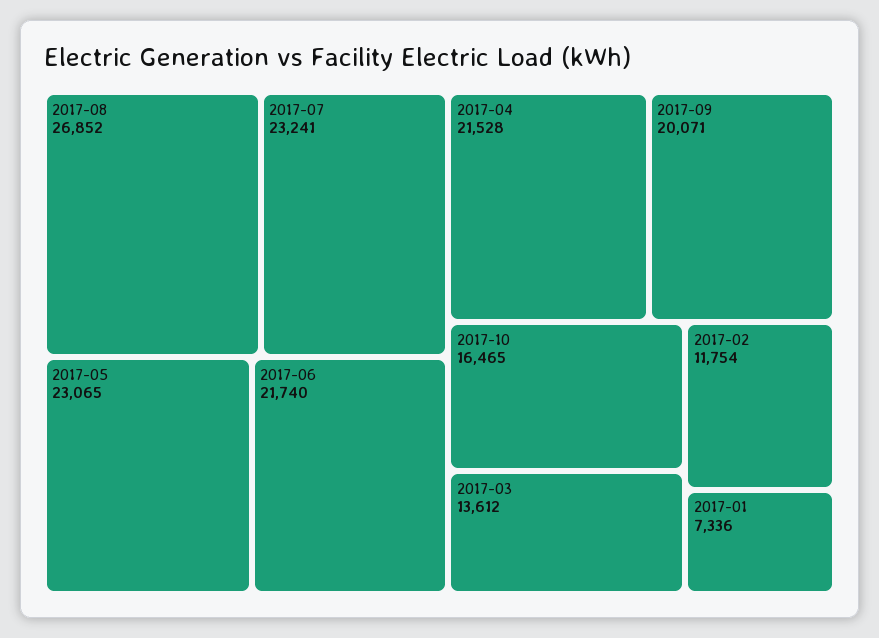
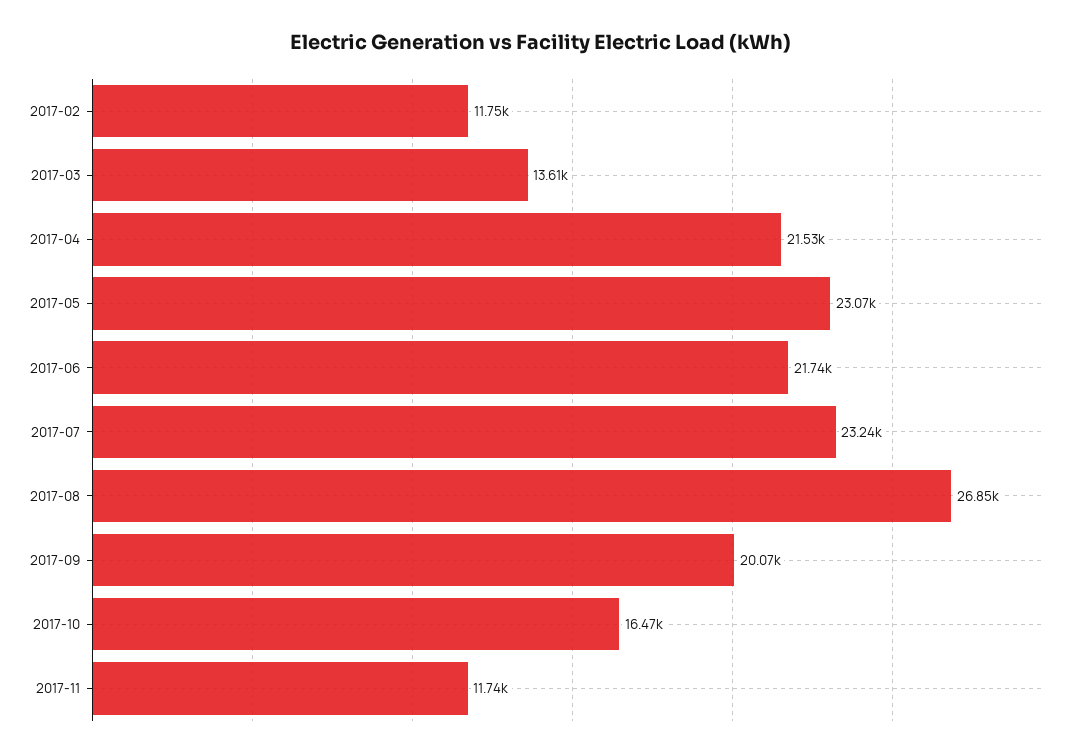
2017-01: 7336 -> none
2017-11: none -> 11740

